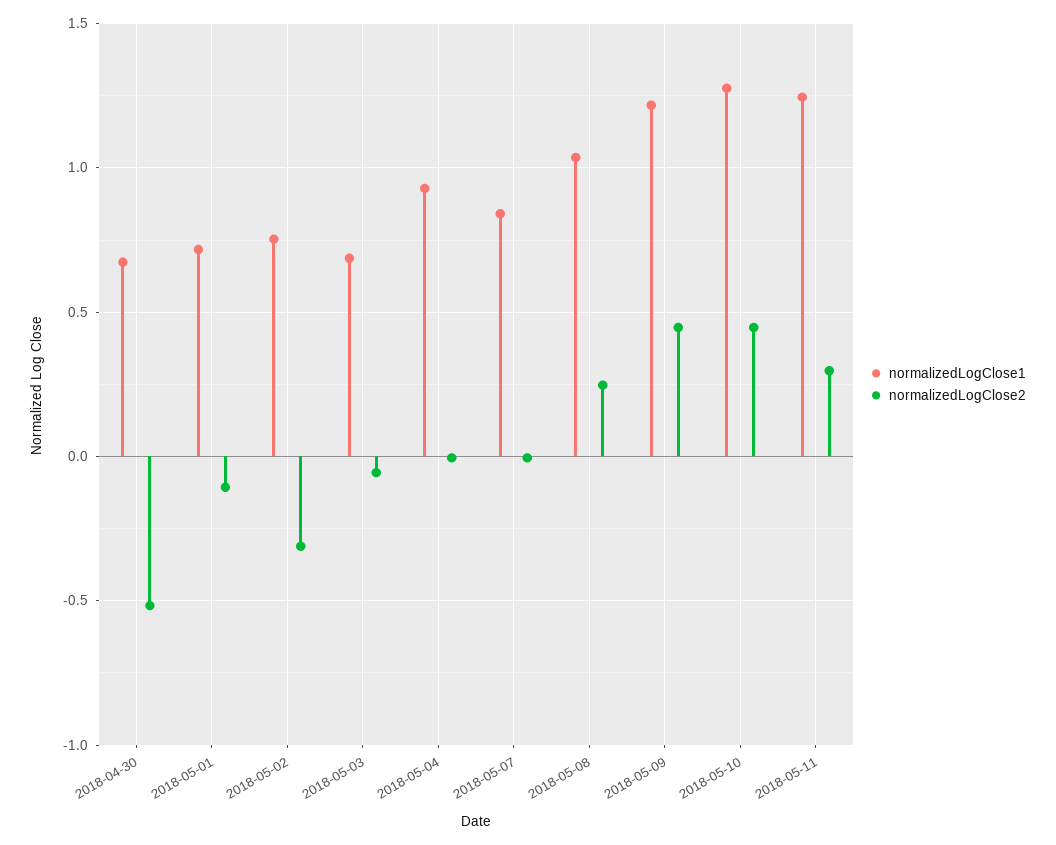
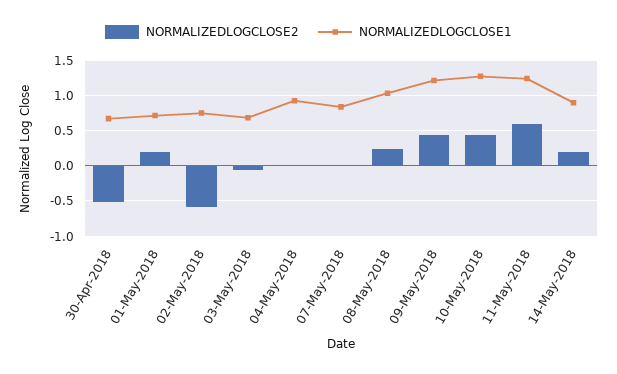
normalizedLogClose2, 2018-05-01: -0.1 -> 0.2
normalizedLogClose2, 2018-05-02: -0.3 -> -0.6
normalizedLogClose2, 2018-05-11: 0.3 -> 0.6
normalizedLogClose2, 14-May-2018: none -> 0.2
normalizedLogClose1, 14-May-2018: none -> 0.9

